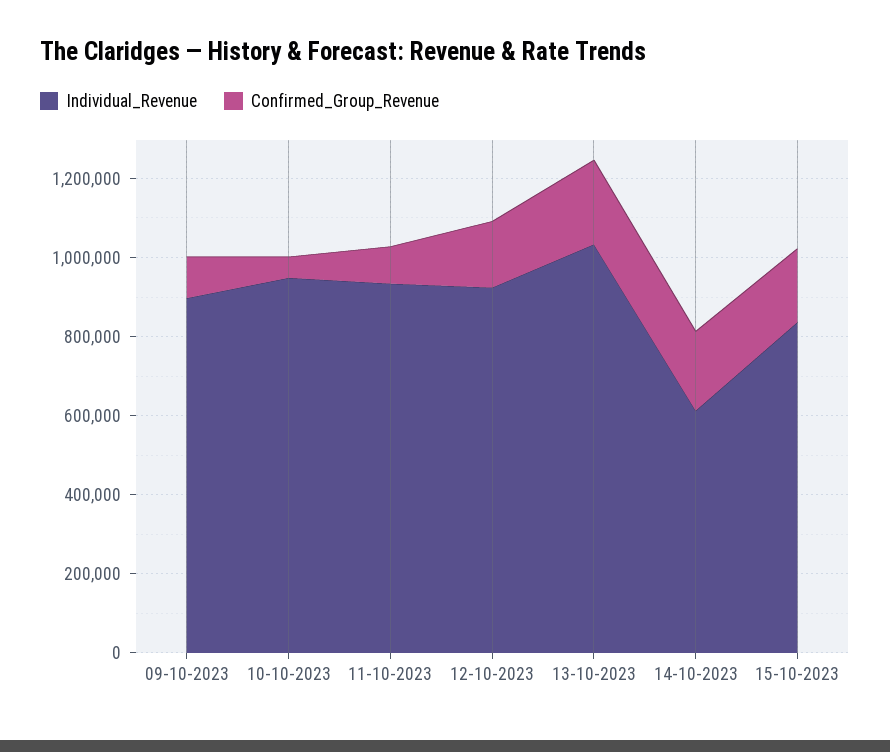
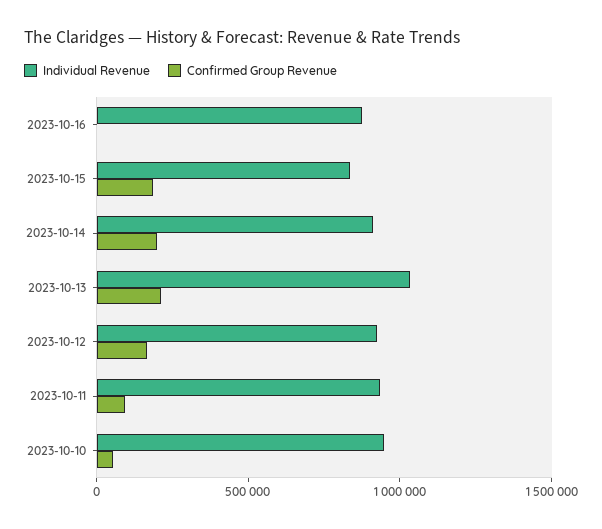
Individual_Revenue, 09-10-2023: 900000 -> none
Confirmed_Group_Revenue, 09-10-2023: 100000 -> none
Individual_Revenue, 14-10-2023: 600000 -> 900000
Individual_Revenue, 2023-10-16: none -> 900000
Confirmed_Group_Revenue, 2023-10-16: none -> 0

